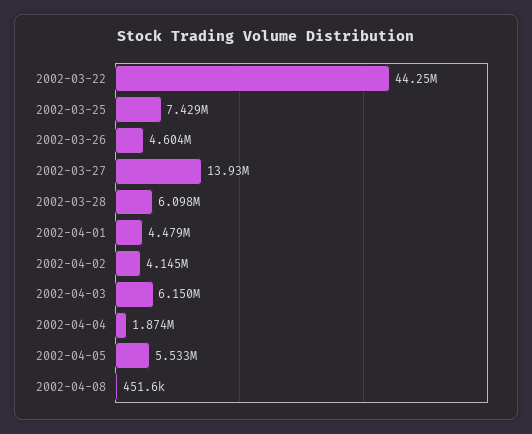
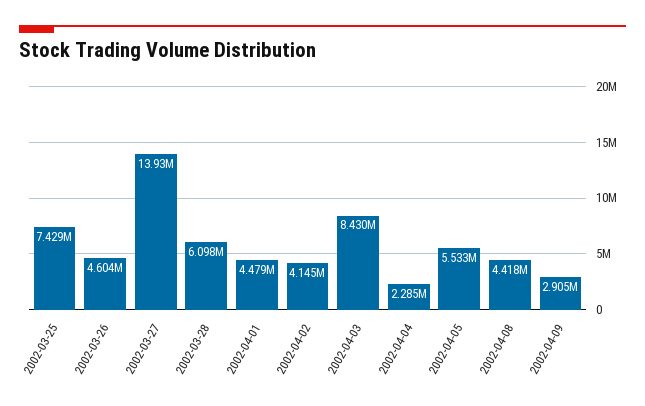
2002-03-22: 44250000 -> none
2002-04-03: 6150000 -> 8430000
2002-04-04: 1874000 -> 2285000
2002-04-08: 451600 -> 4418000
2002-04-09: none -> 2905000

